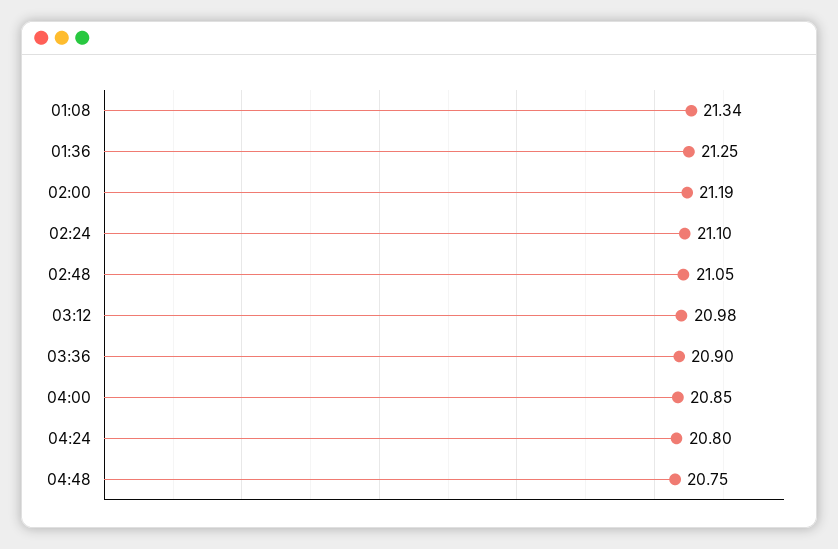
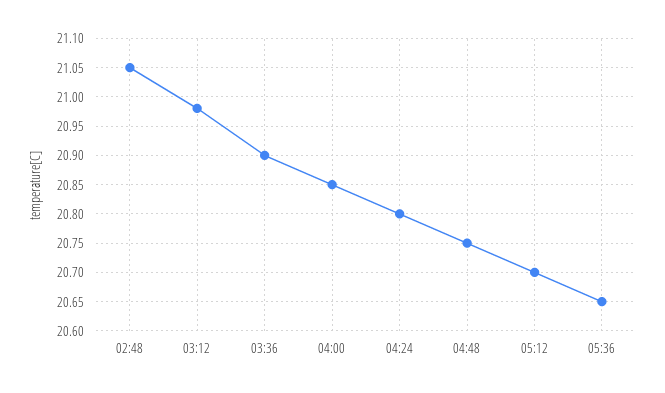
01:08: 21.34 -> none
01:36: 21.25 -> none
02:00: 21.19 -> none
02:24: 21.1 -> none
05:12: none -> 20.7
05:36: none -> 20.65

